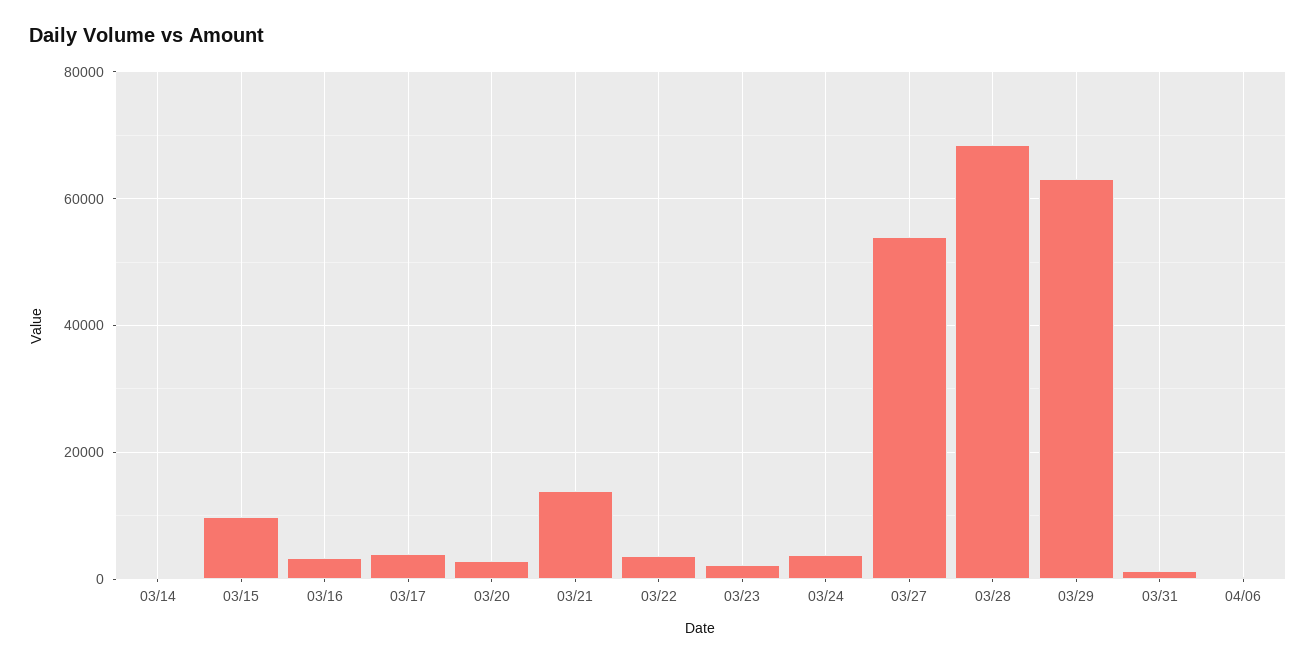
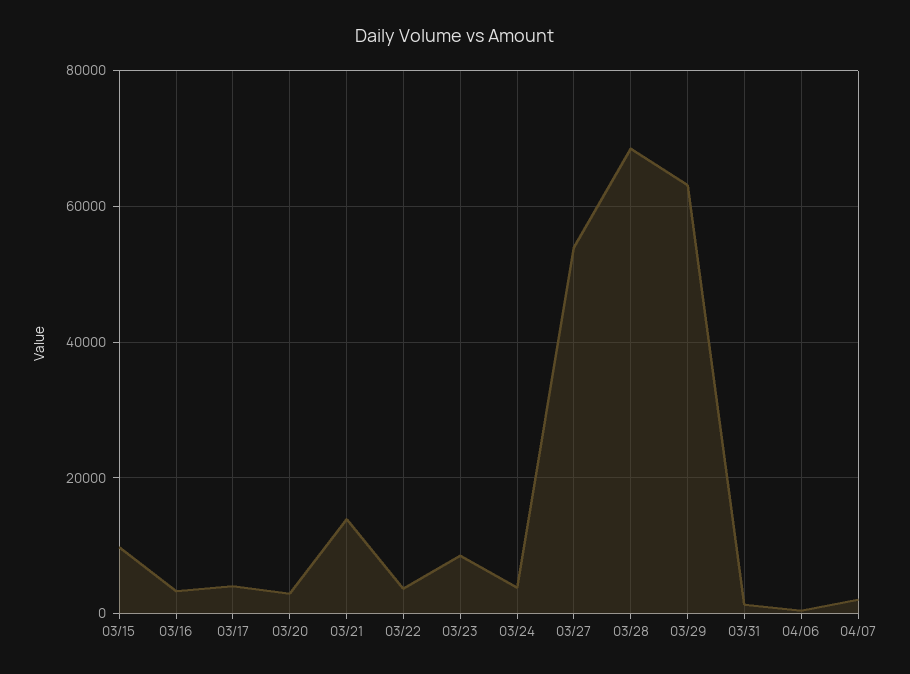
03/14: 0 -> none
03/23: 2000 -> 8000
04/07: none -> 2000

